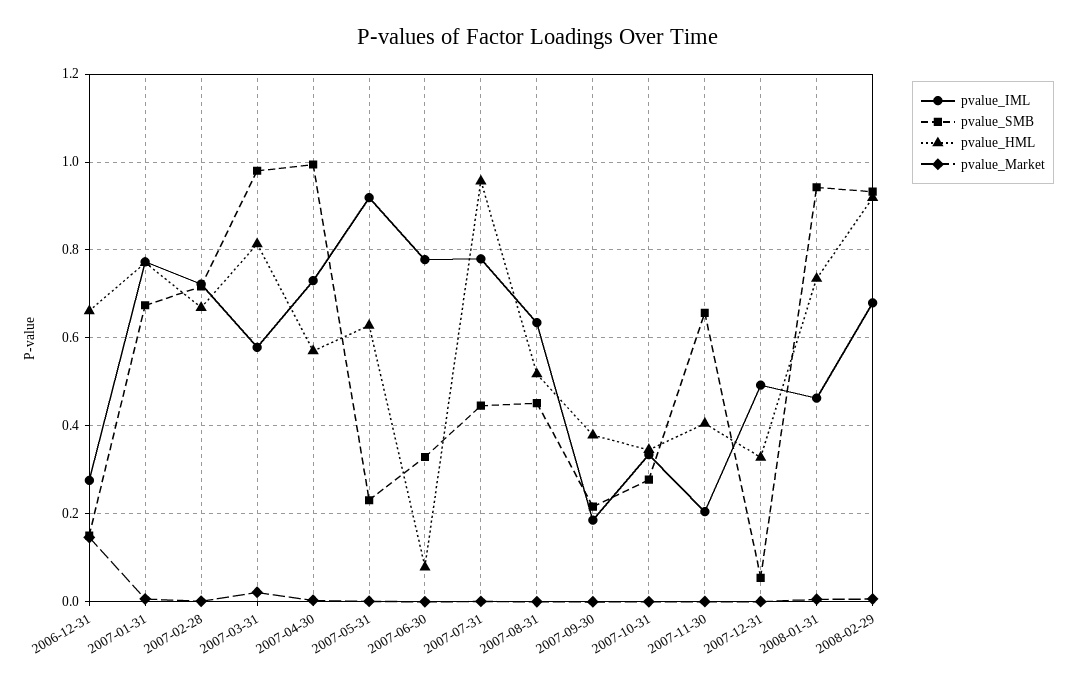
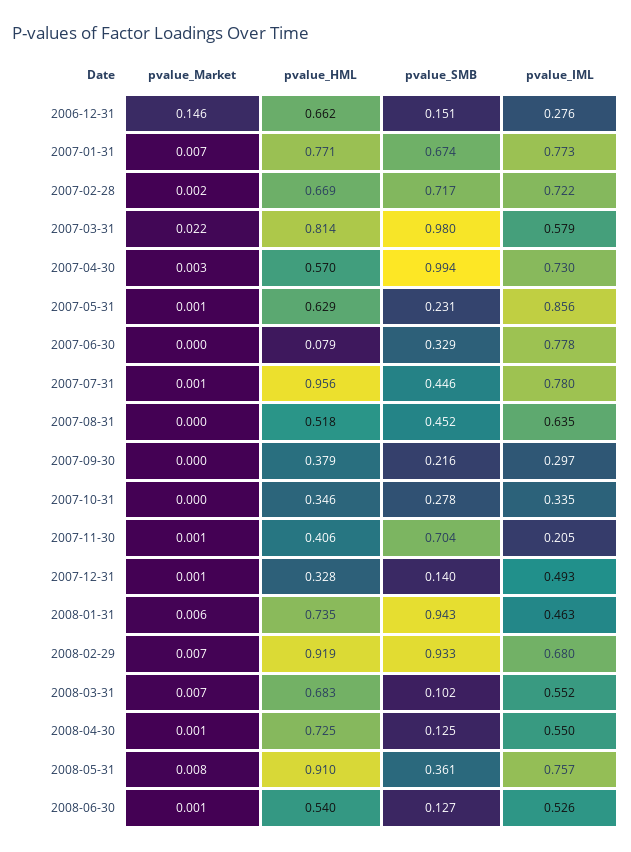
pvalue_IML, 2007-05-31: 0.92 -> 0.856
pvalue_IML, 2007-09-30: 0.18 -> 0.297
pvalue_SMB, 2007-11-30: 0.66 -> 0.704
pvalue_SMB, 2007-12-31: 0.06 -> 0.14
pvalue_Market, 2008-03-31: none -> 0.007
pvalue_HML, 2008-03-31: none -> 0.683
pvalue_SMB, 2008-03-31: none -> 0.102
pvalue_IML, 2008-03-31: none -> 0.552
pvalue_Market, 2008-04-30: none -> 0.001
pvalue_HML, 2008-04-30: none -> 0.725
pvalue_SMB, 2008-04-30: none -> 0.125
pvalue_IML, 2008-04-30: none -> 0.55
pvalue_Market, 2008-05-31: none -> 0.008
pvalue_HML, 2008-05-31: none -> 0.91
pvalue_SMB, 2008-05-31: none -> 0.361
pvalue_IML, 2008-05-31: none -> 0.757
pvalue_Market, 2008-06-30: none -> 0.001
pvalue_HML, 2008-06-30: none -> 0.54
pvalue_SMB, 2008-06-30: none -> 0.127
pvalue_IML, 2008-06-30: none -> 0.526

